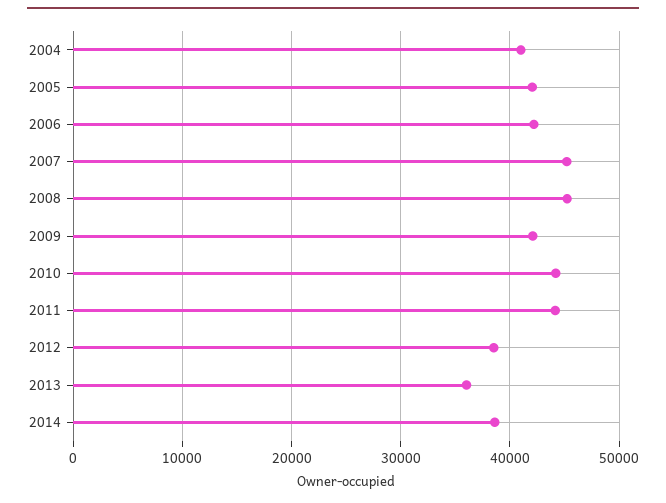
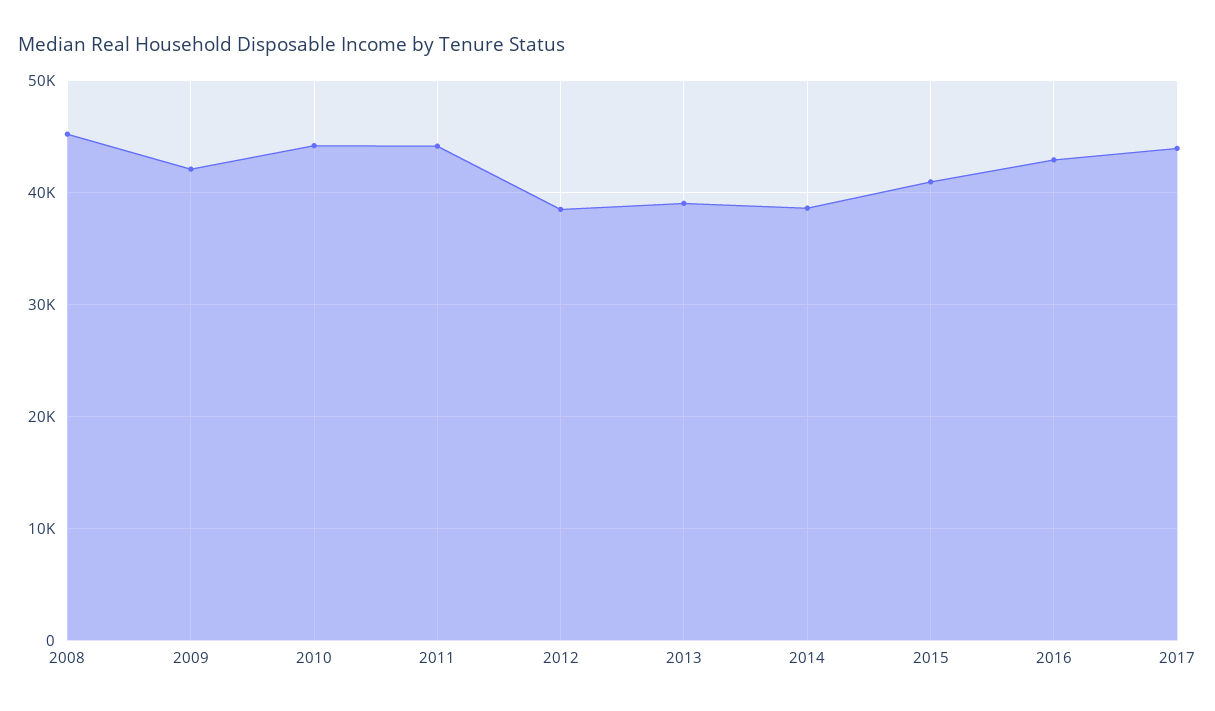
2004: 41000 -> none
2005: 42000 -> none
2006: 42000 -> none
2007: 45000 -> none
2013: 36000 -> 39000
2015: none -> 41000
2016: none -> 43000
2017: none -> 44000

